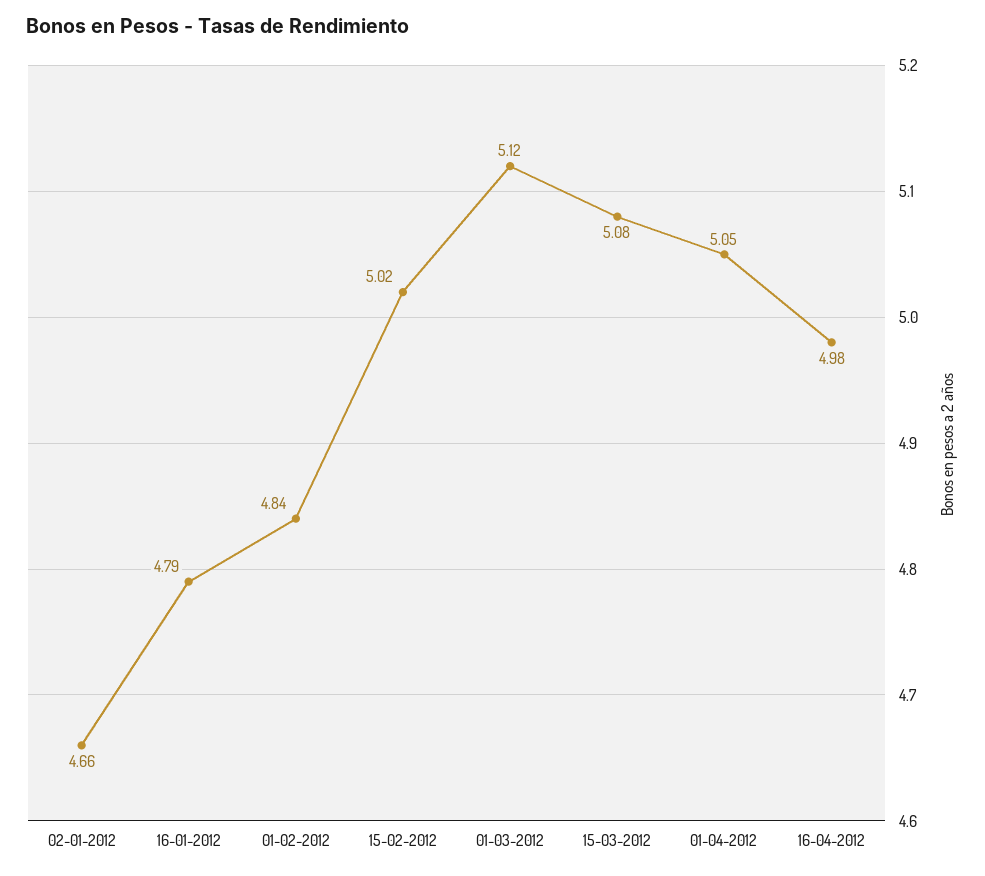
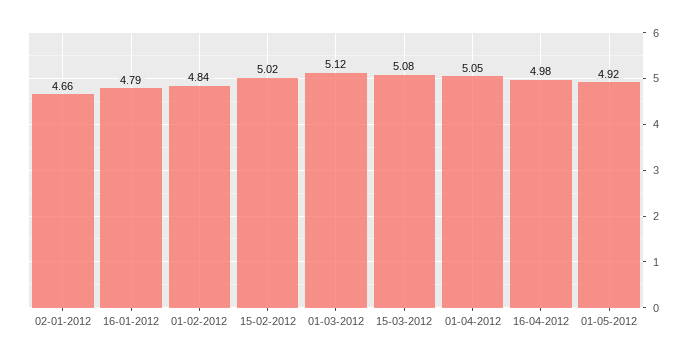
01-05-2012: none -> 4.92

